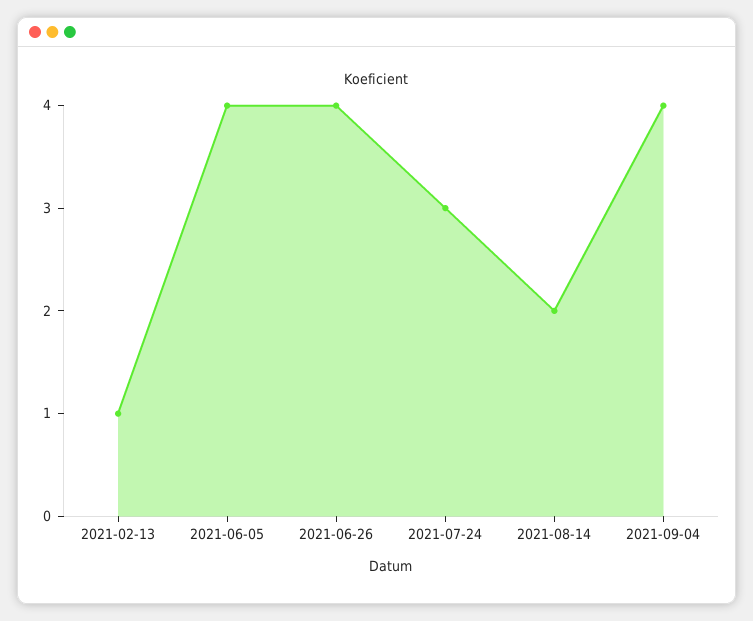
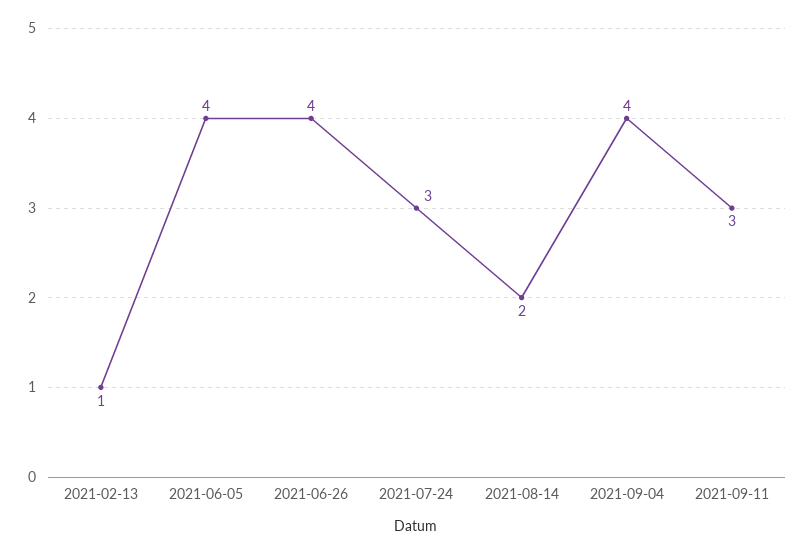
2021-09-11: none -> 3

